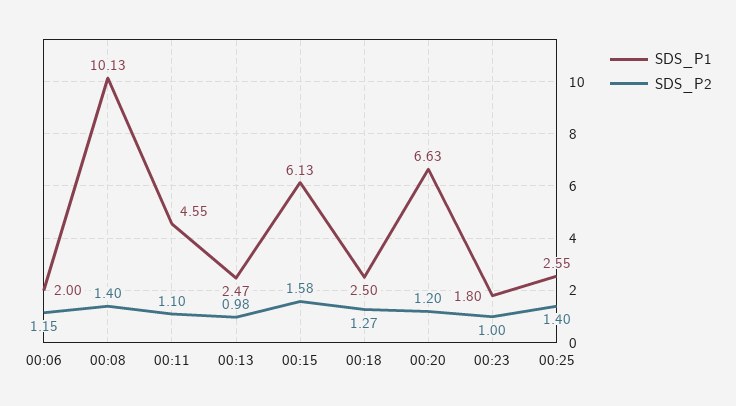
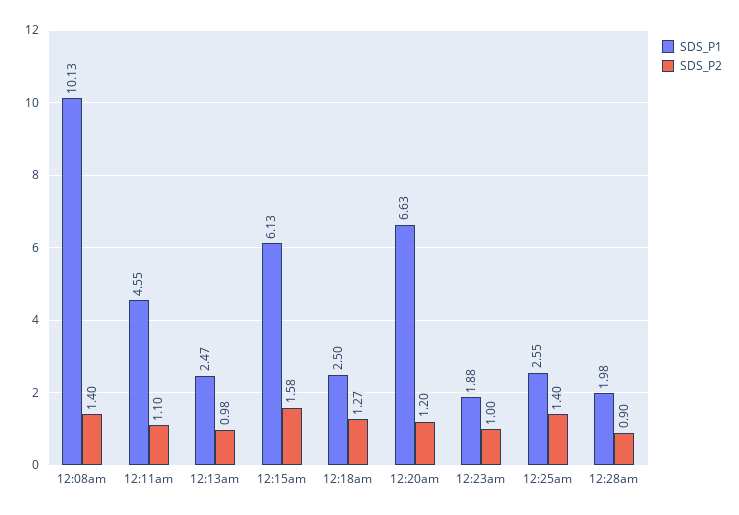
SDS_P1, 00:06: 2 -> none
SDS_P2, 00:06: 1.15 -> none
SDS_P1, 00:23: 1.8 -> 1.88
SDS_P1, 12:28am: none -> 1.98
SDS_P2, 12:28am: none -> 0.9

